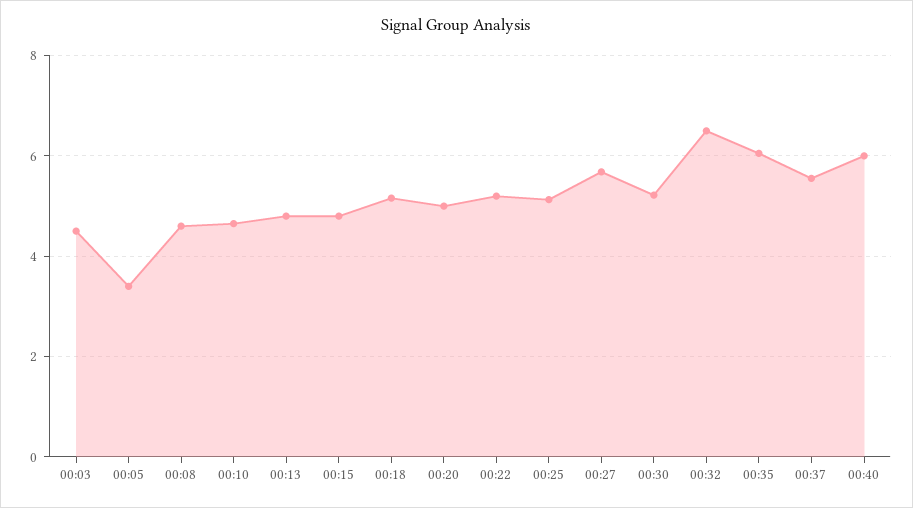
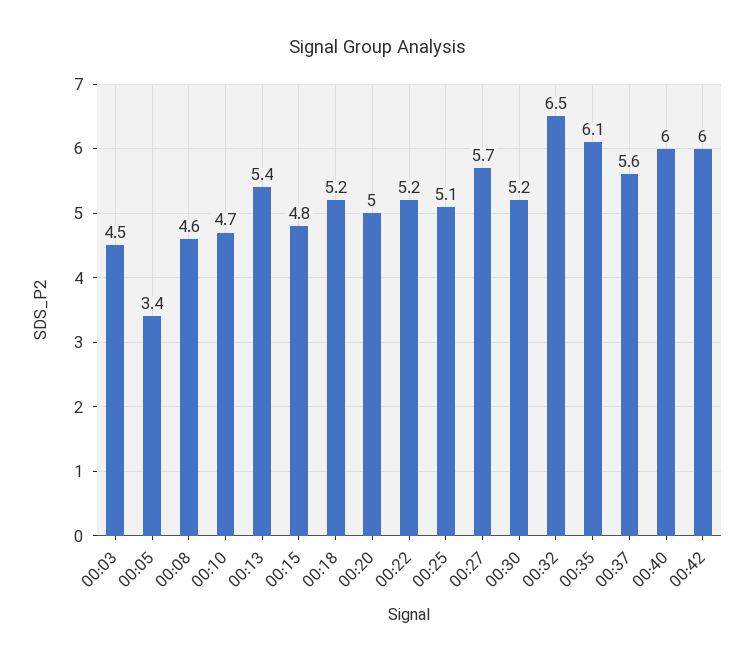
00:13: 4.8 -> 5.4
00:42: none -> 6

